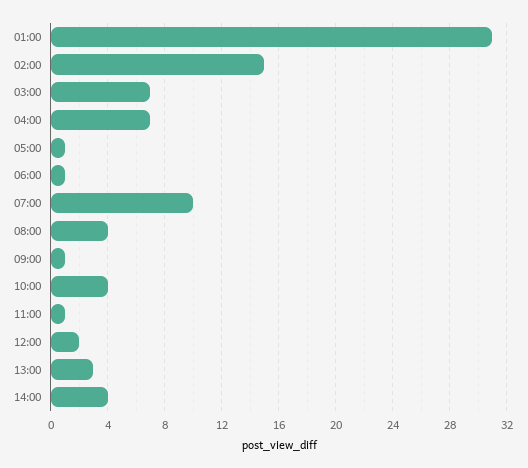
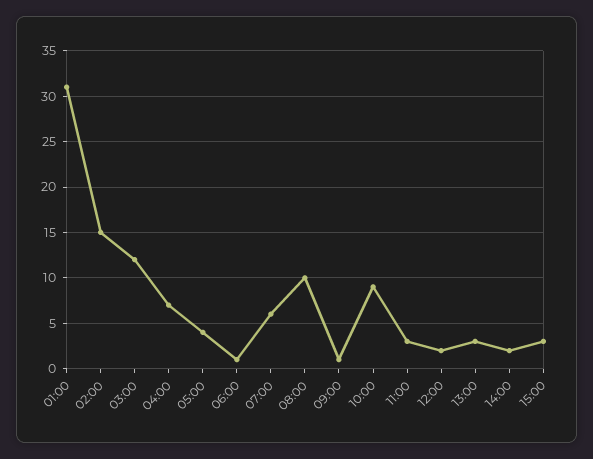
03:00: 7 -> 12
05:00: 1 -> 4
07:00: 10 -> 6
08:00: 4 -> 10
10:00: 4 -> 9
11:00: 1 -> 3
14:00: 4 -> 2
15:00: none -> 3

